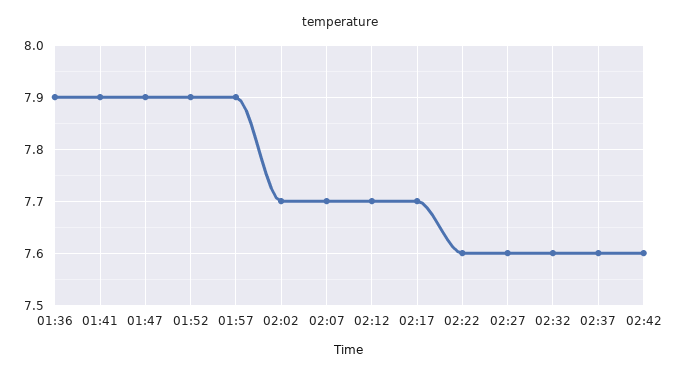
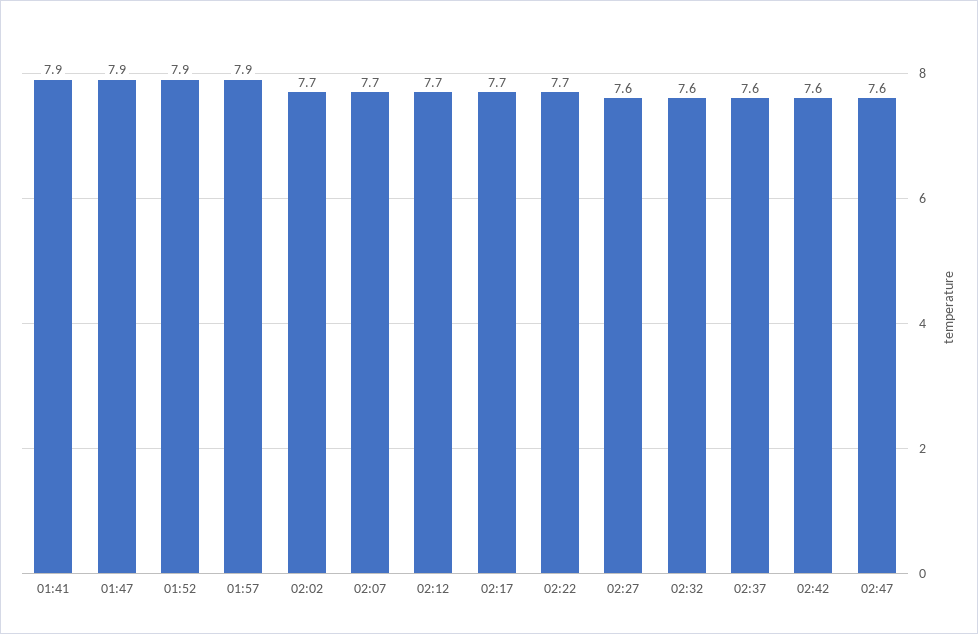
01:36: 7.9 -> none
02:22: 7.6 -> 7.7
02:47: none -> 7.6

